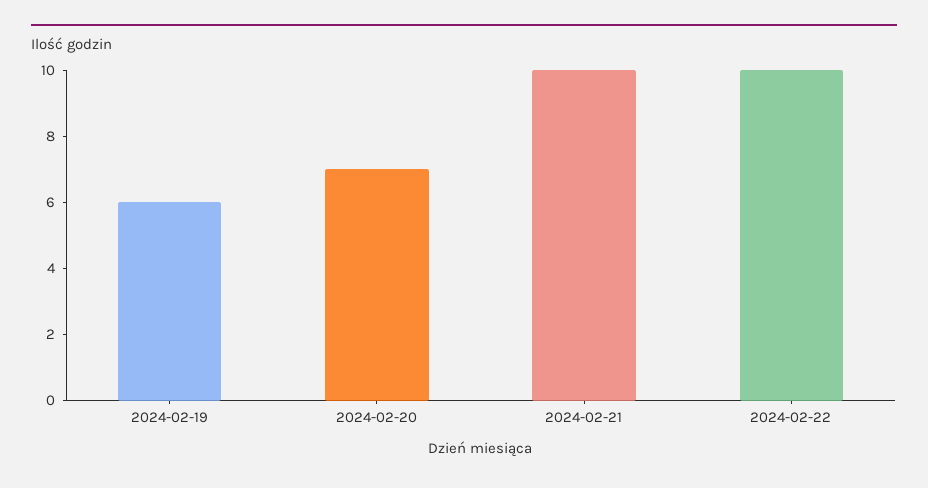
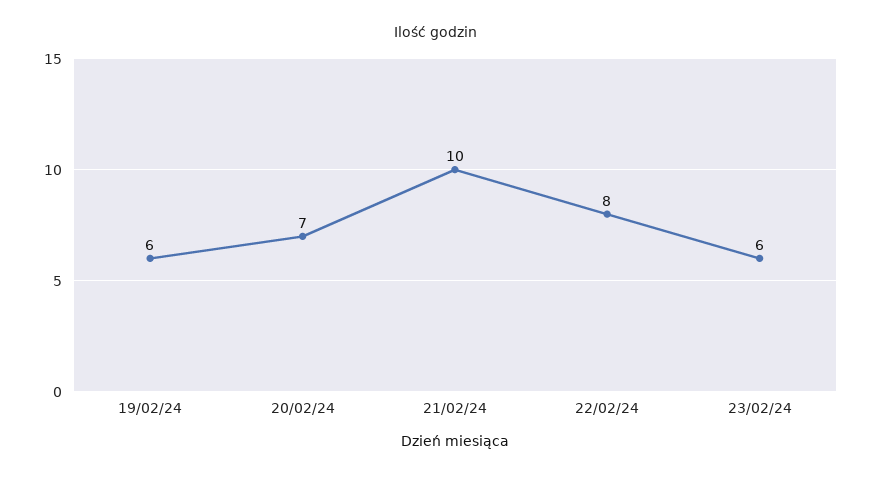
2024-02-22: 10 -> 8
23/02/24: none -> 6

